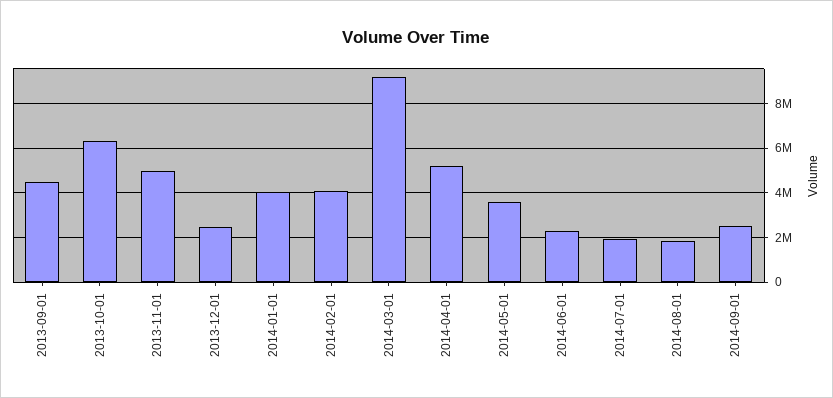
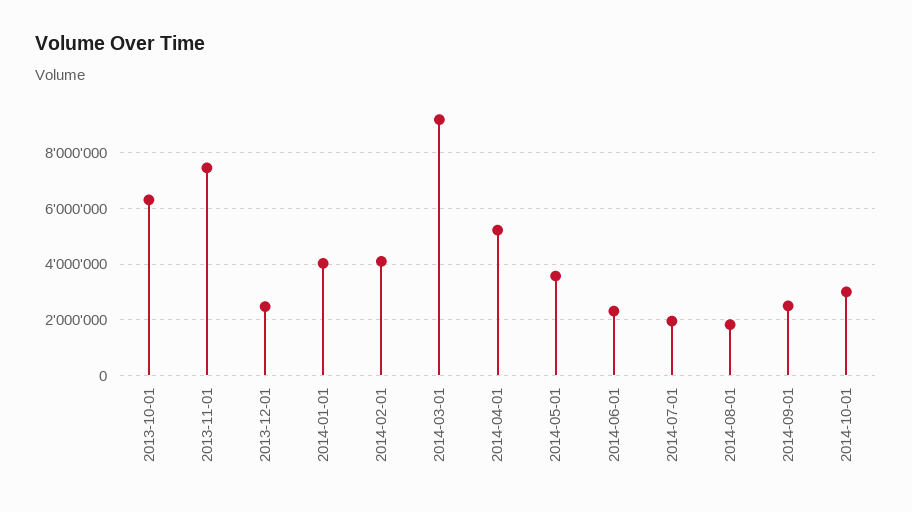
2013-09-01: 4500000 -> none
2013-11-01: 5000000 -> 7500000
2014-10-01: none -> 3000000

